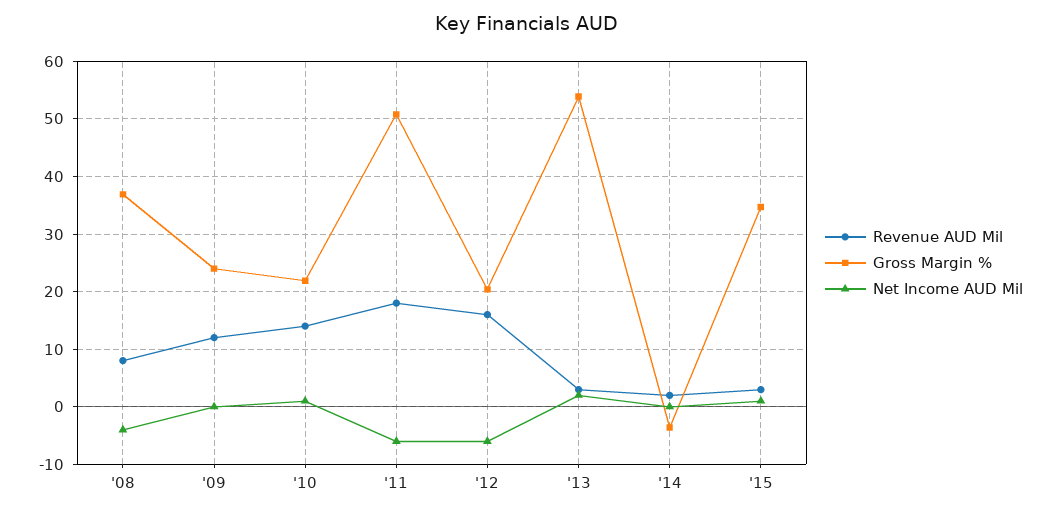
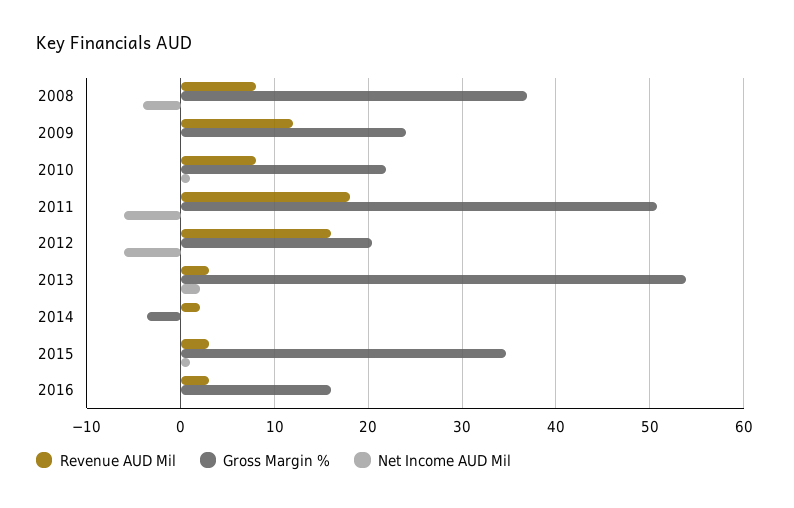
Revenue AUD Mil, '10: 14 -> 8
Revenue AUD Mil, 2016: none -> 3
Gross Margin %, 2016: none -> 16
Net Income AUD Mil, 2016: none -> 0

